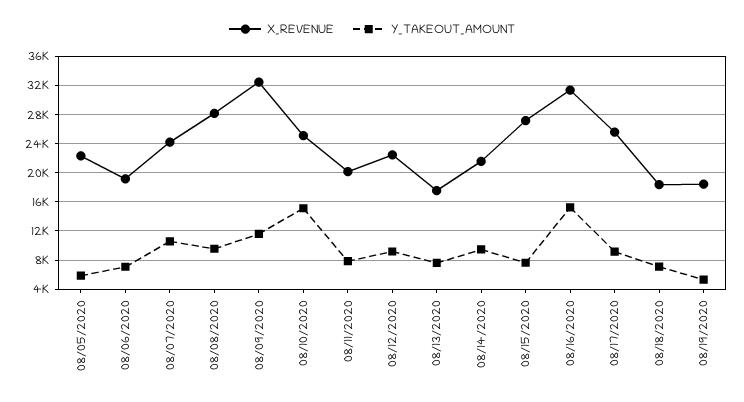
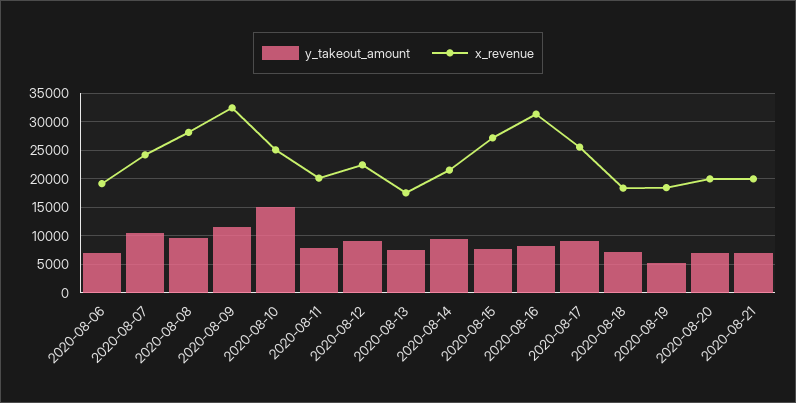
X_REVENUE, 08/05/2020: 22000 -> none
Y_TAKEOUT_AMOUNT, 08/05/2020: 6000 -> none
Y_TAKEOUT_AMOUNT, 08/16/2020: 15000 -> 7500
Y_TAKEOUT_AMOUNT, 2020-08-20: none -> 7500
X_REVENUE, 2020-08-20: none -> 20000
Y_TAKEOUT_AMOUNT, 2020-08-21: none -> 7500
X_REVENUE, 2020-08-21: none -> 20000

